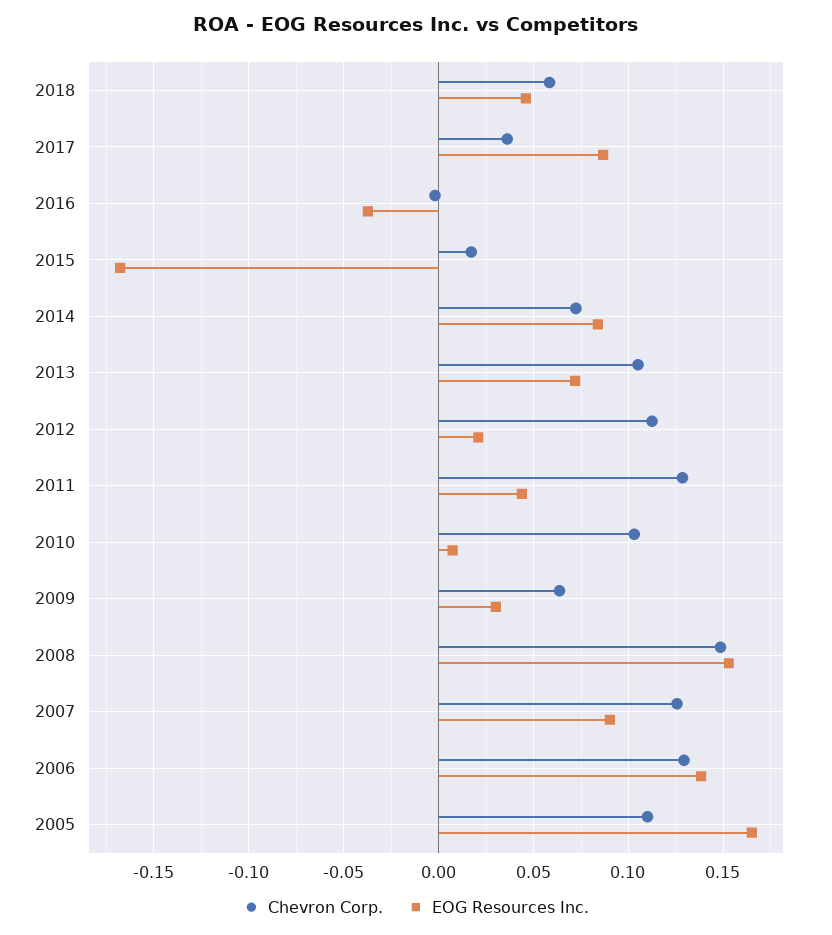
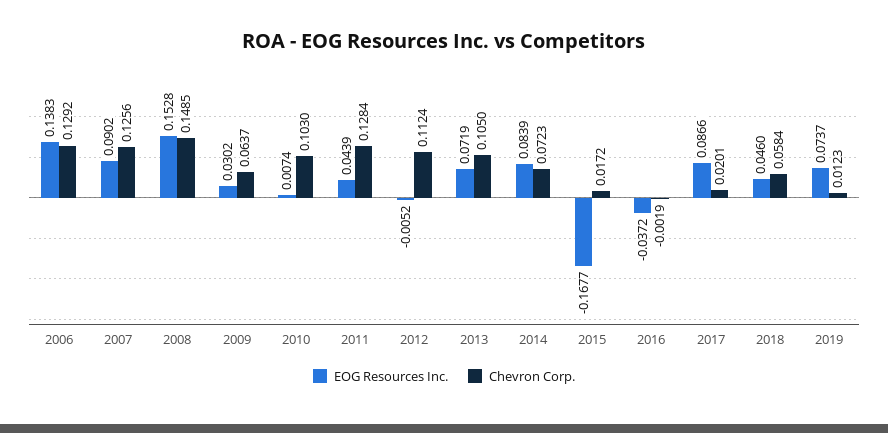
Chevron Corp., 2017: 0.035 -> 0.0201
EOG Resources Inc., 2012: 0.02 -> -0.0052
Chevron Corp., 2005: 0.11 -> none
EOG Resources Inc., 2005: 0.165 -> none
EOG Resources Inc., 2019: none -> 0.0737
Chevron Corp., 2019: none -> 0.0123

